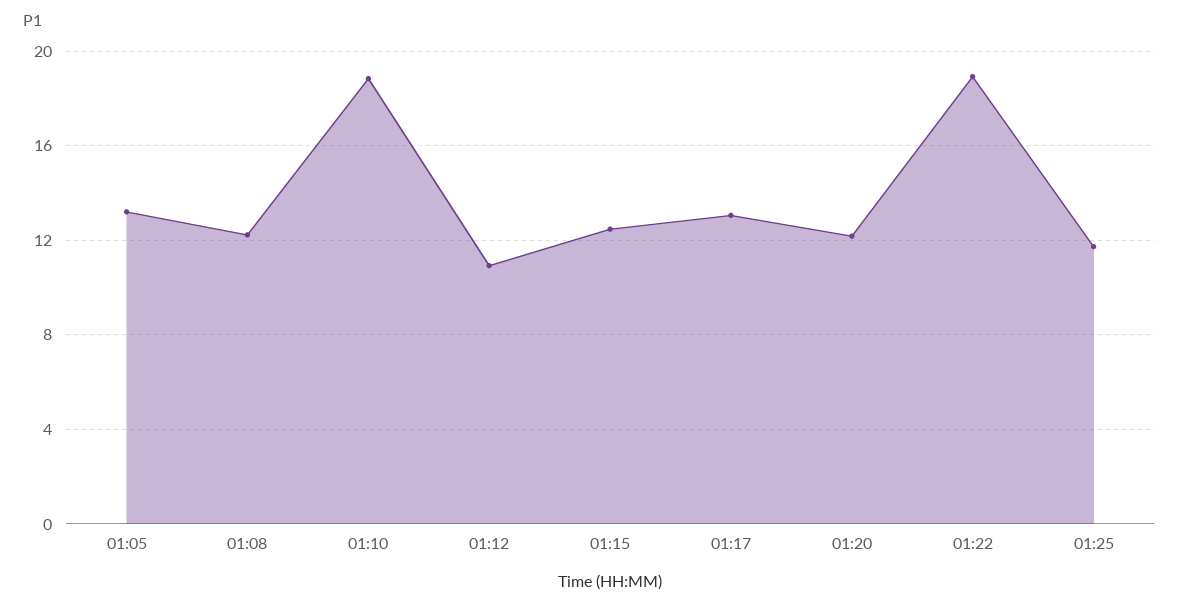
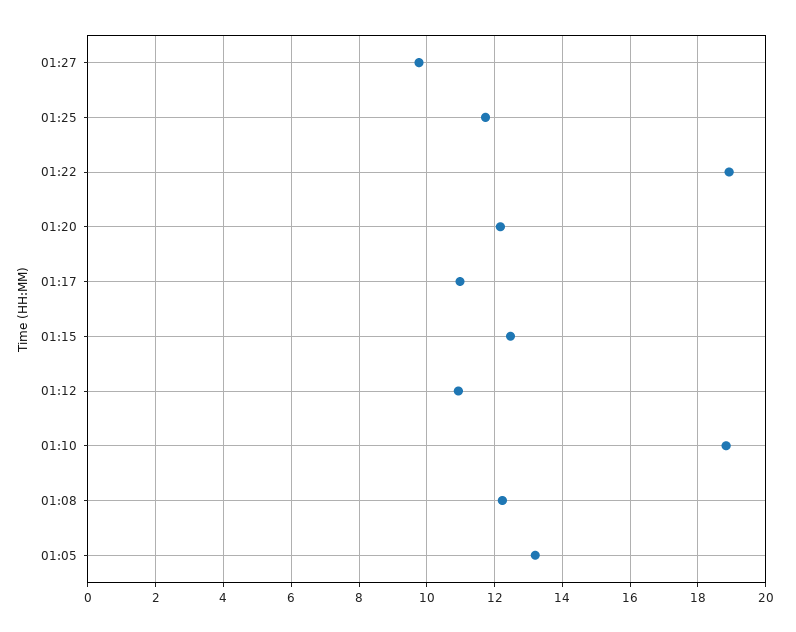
01:17: 13 -> 11
01:27: none -> 9.8

